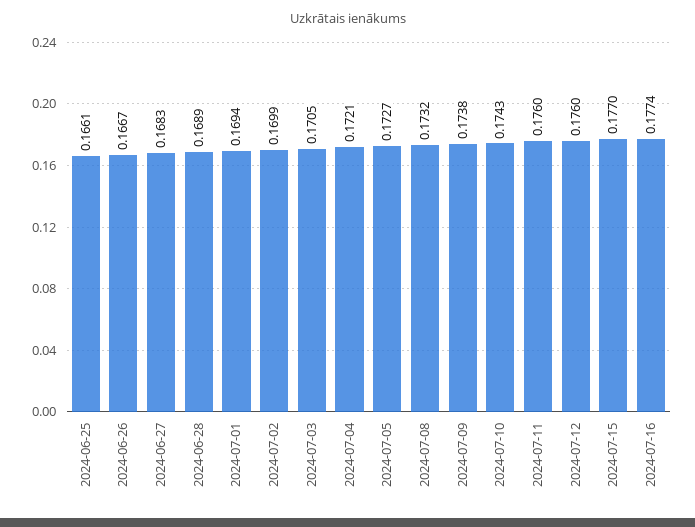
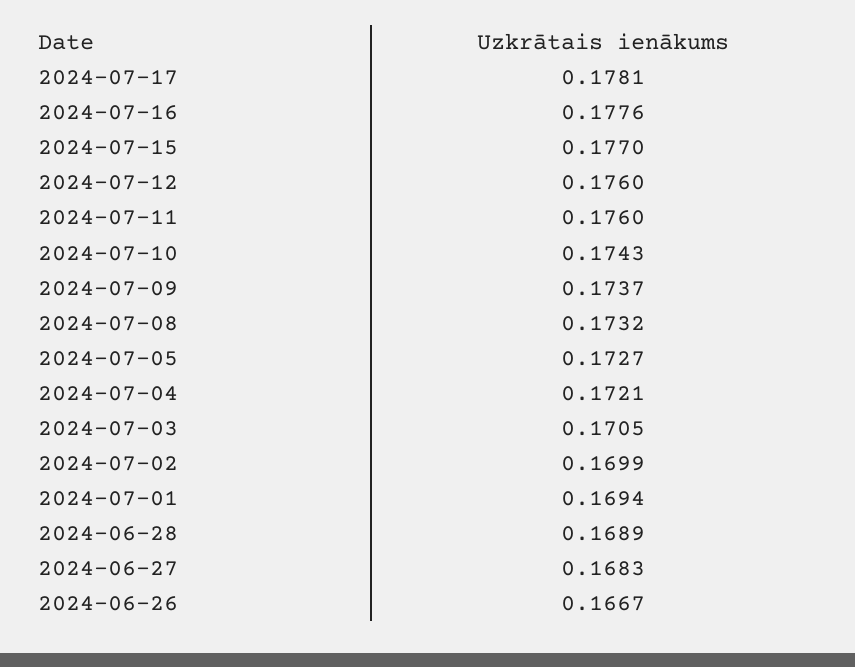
2024-06-25: 0.1661 -> none
2024-07-09: 0.1738 -> 0.1737
2024-07-16: 0.1774 -> 0.1776
2024-07-17: none -> 0.1781

